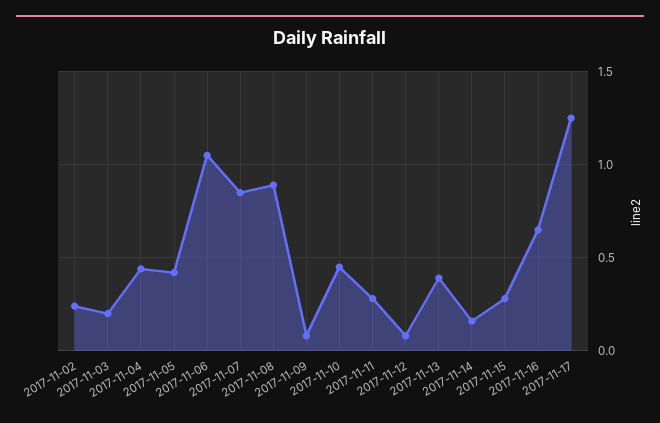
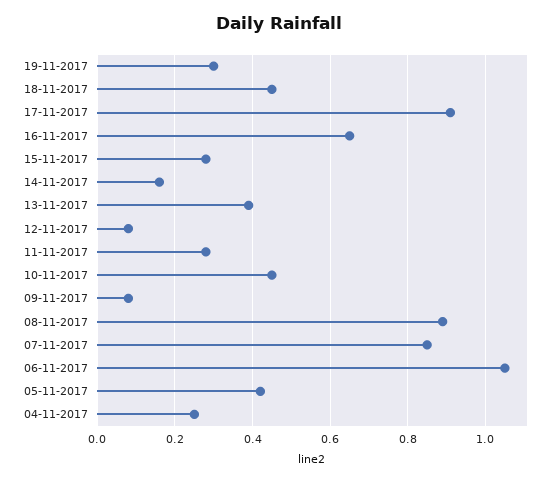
2017-11-02: 0.25 -> none
2017-11-03: 0.2 -> none
2017-11-04: 0.45 -> 0.25
2017-11-17: 1.25 -> 0.9
19-11-2017: none -> 0.3
18-11-2017: none -> 0.45

